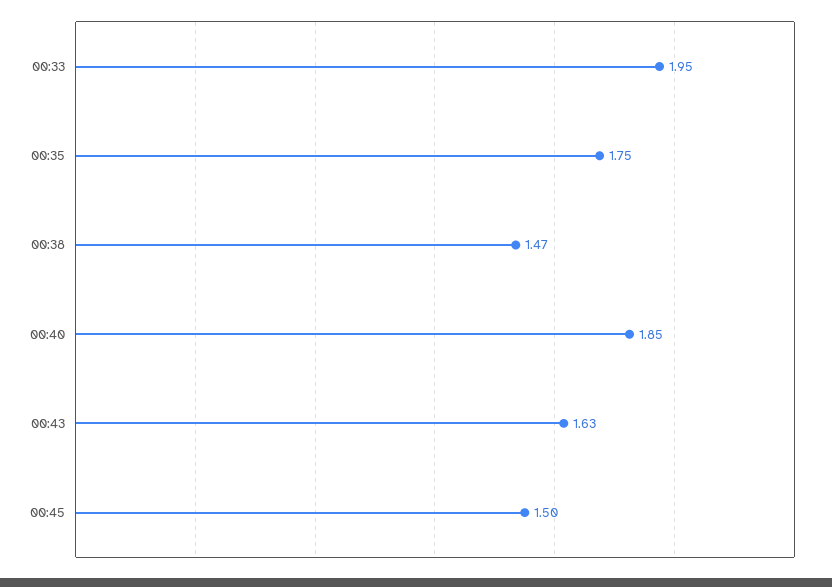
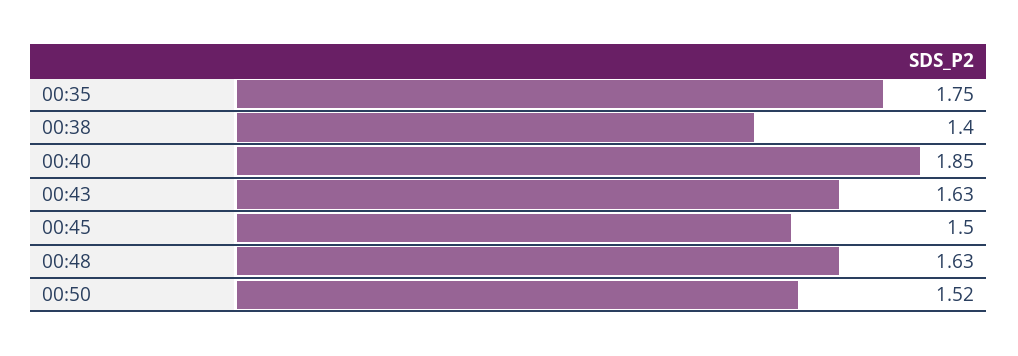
00:33: 1.95 -> none
00:38: 1.47 -> 1.4
00:48: none -> 1.63
00:50: none -> 1.52

